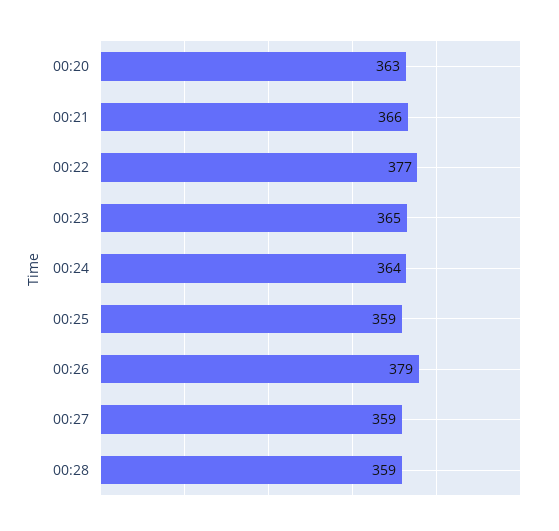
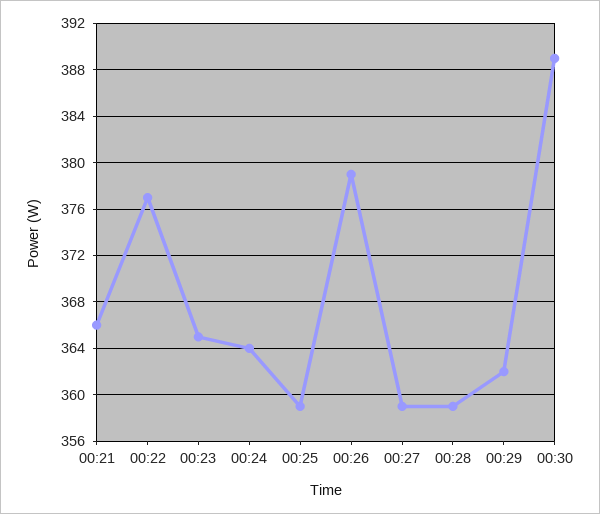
00:20: 363 -> none
00:29: none -> 362
00:30: none -> 389

